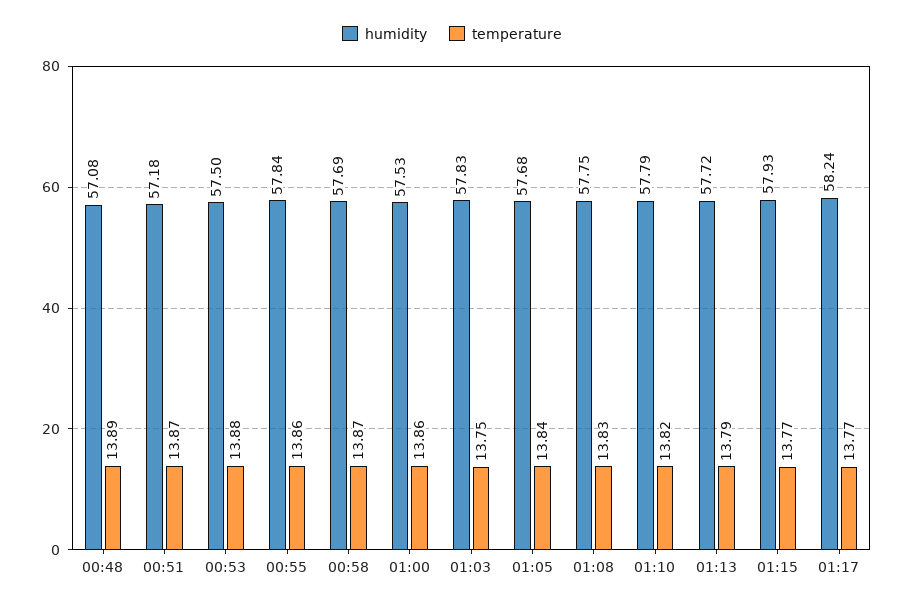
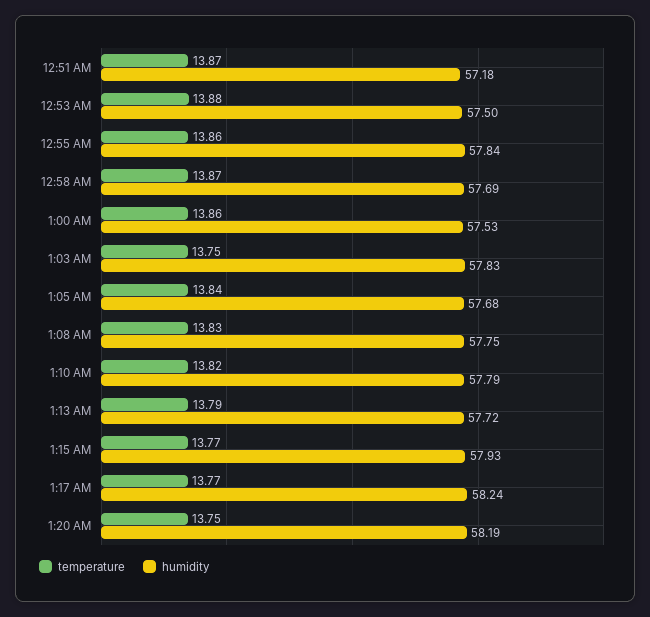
humidity, 00:48: 57.08 -> none
temperature, 00:48: 13.89 -> none
temperature, 1:20 AM: none -> 13.75
humidity, 1:20 AM: none -> 58.19

